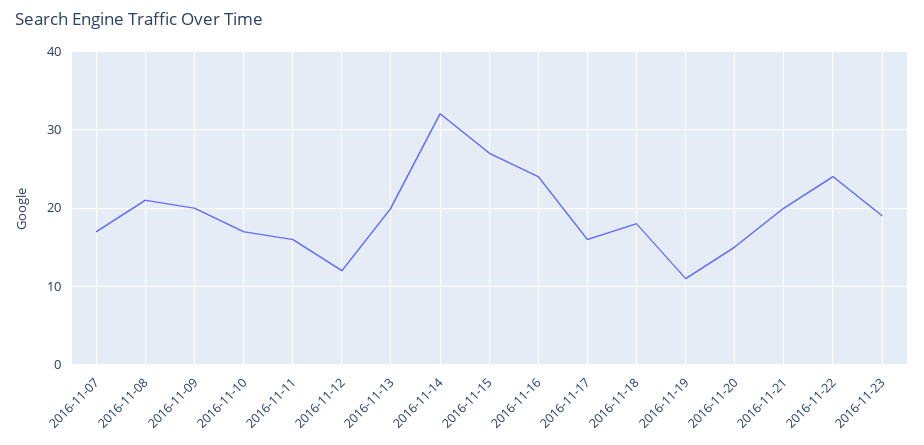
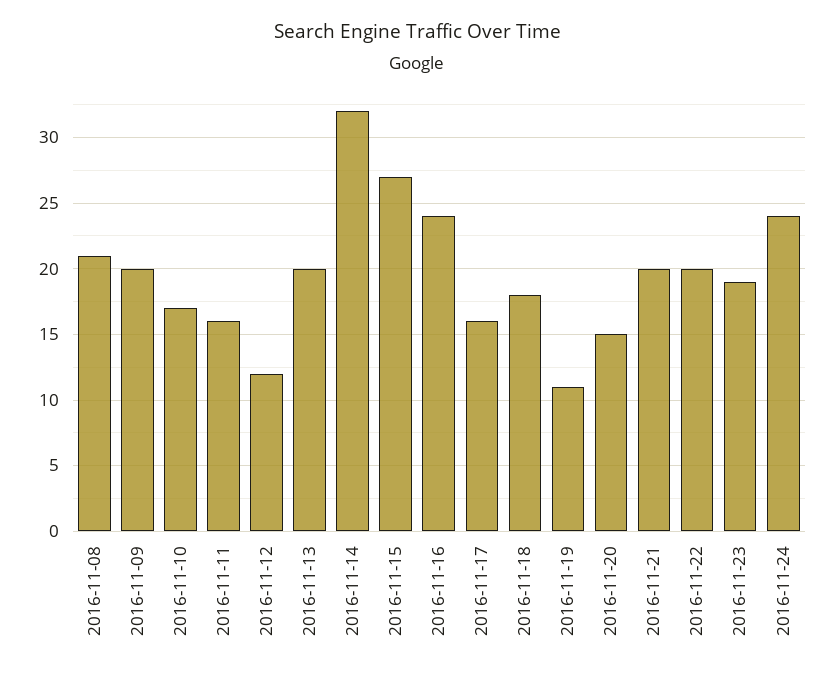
2016-11-07: 17 -> none
2016-11-22: 24 -> 20
2016-11-24: none -> 24

